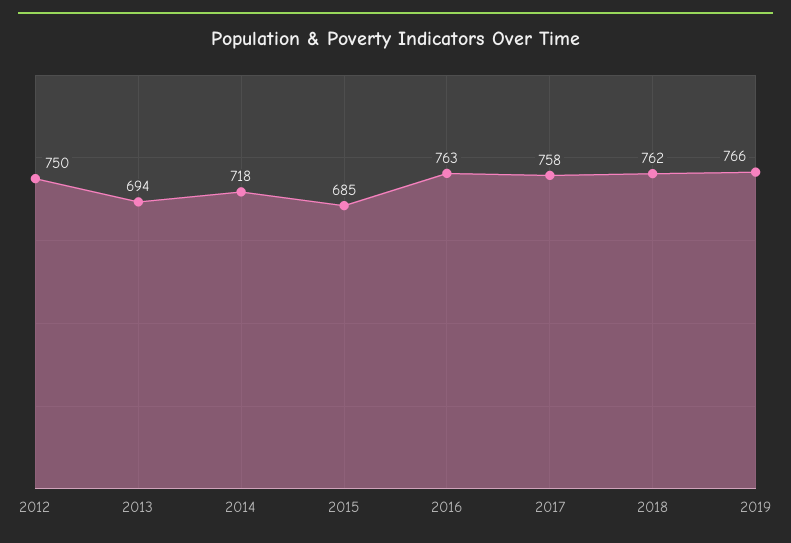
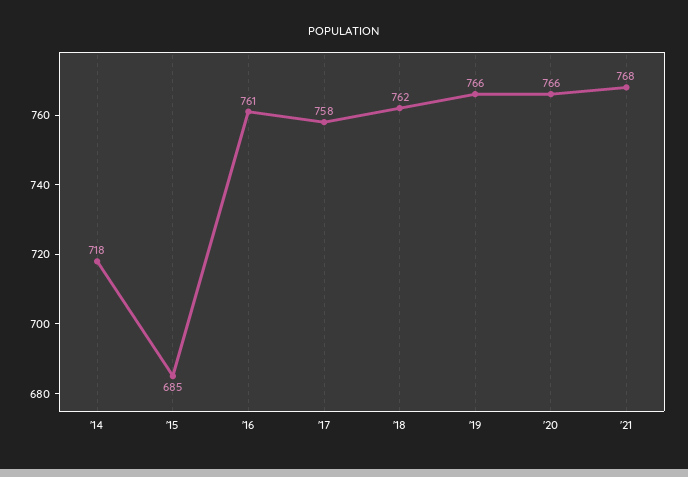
2012: 750 -> none
2013: 694 -> none
2016: 763 -> 761
'20: none -> 766
'21: none -> 768

